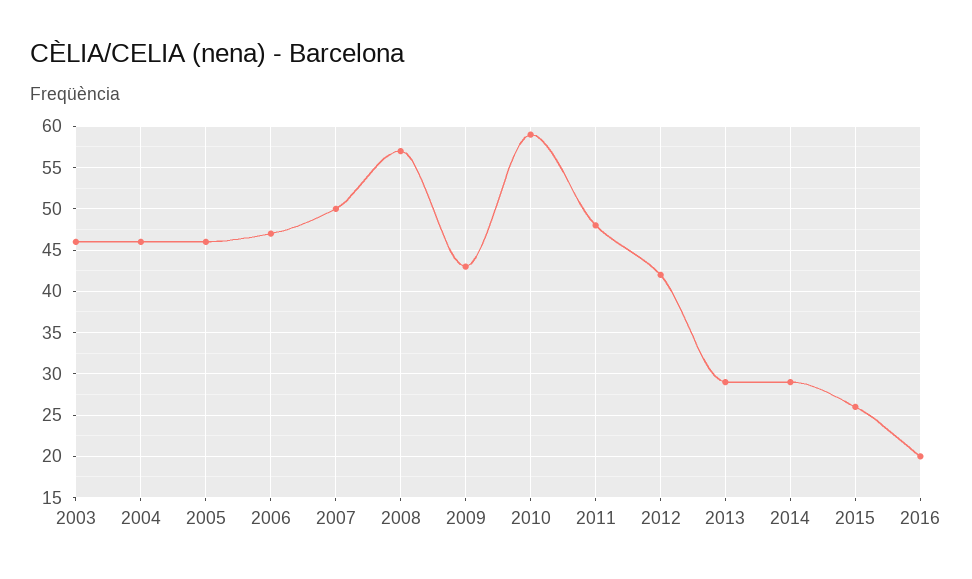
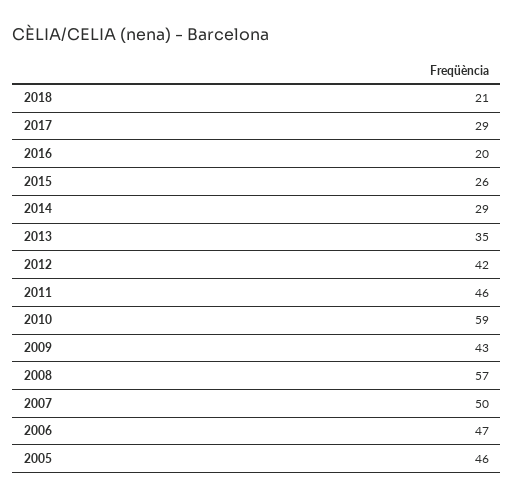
2003: 46 -> none
2004: 46 -> none
2011: 48 -> 46
2013: 29 -> 35
2018: none -> 21
2017: none -> 29

